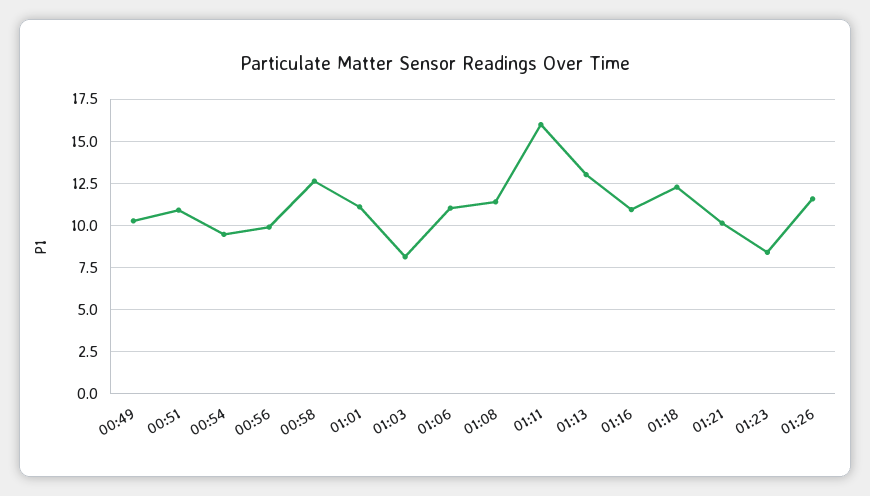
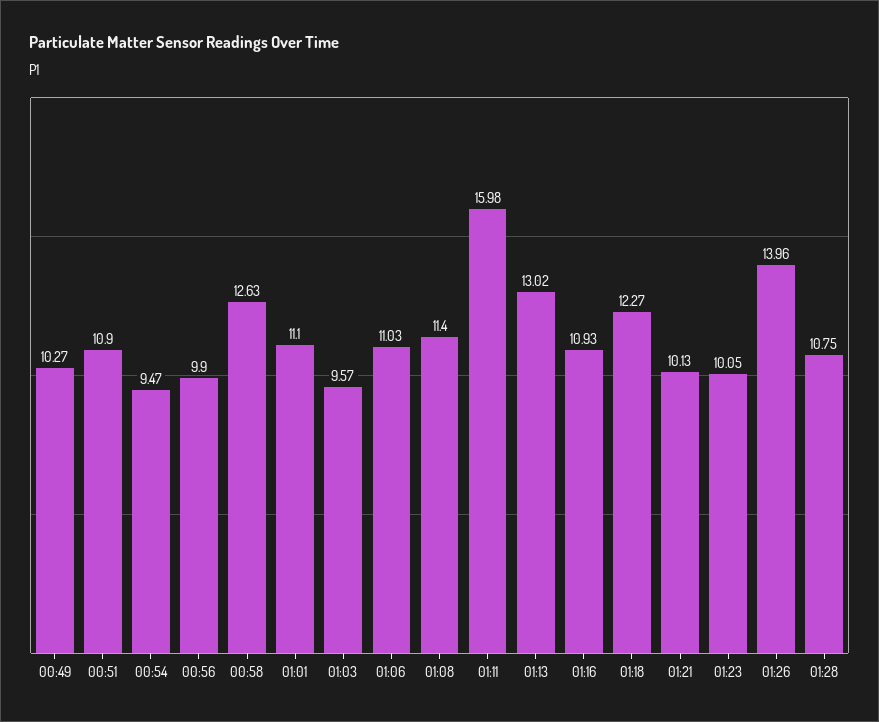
01:03: 8 -> 9.57
01:23: 8.5 -> 10.05
01:26: 11.5 -> 13.96
01:28: none -> 10.75

